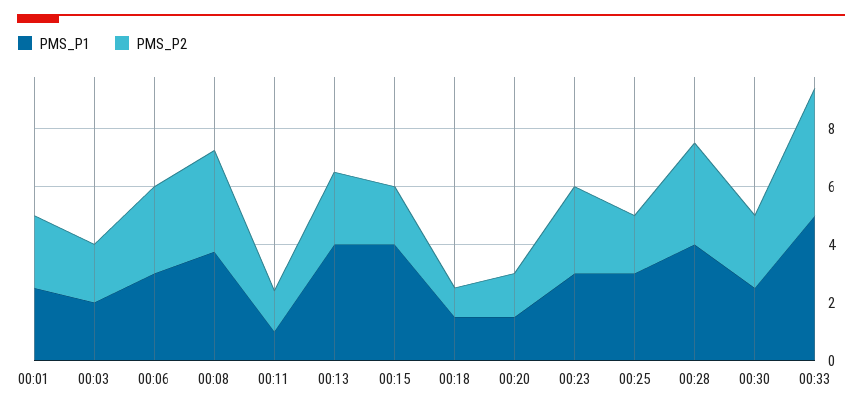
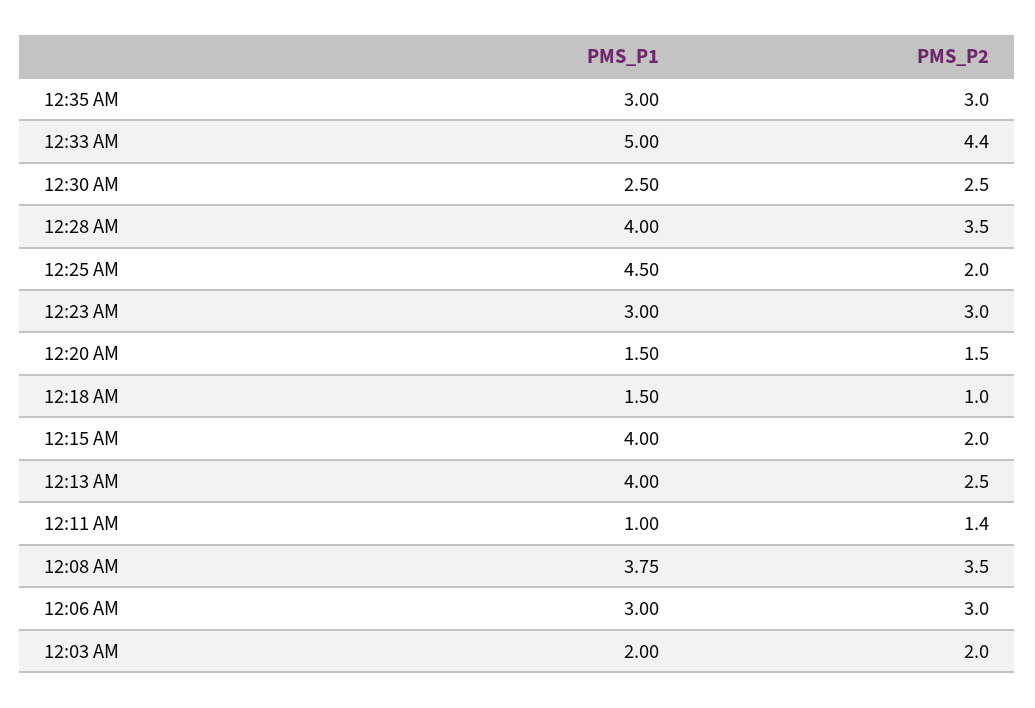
PMS_P1, 00:01: 2.5 -> none
PMS_P2, 00:01: 2.5 -> none
PMS_P1, 00:25: 3 -> 4.5
PMS_P1, 12:35 AM: none -> 3
PMS_P2, 12:35 AM: none -> 3

